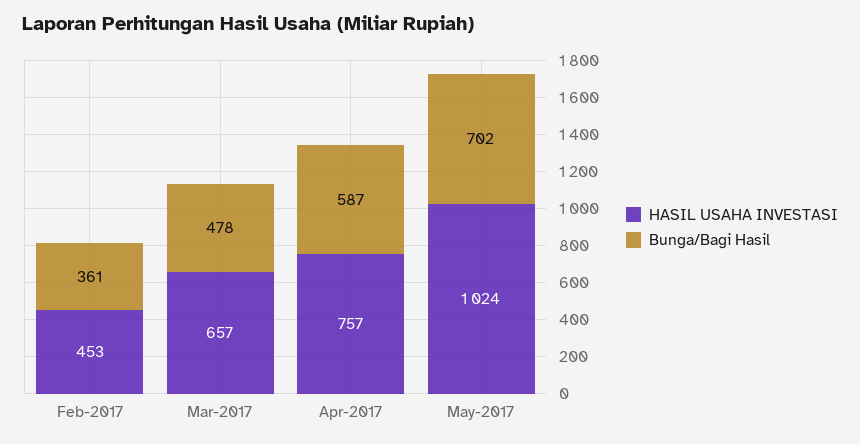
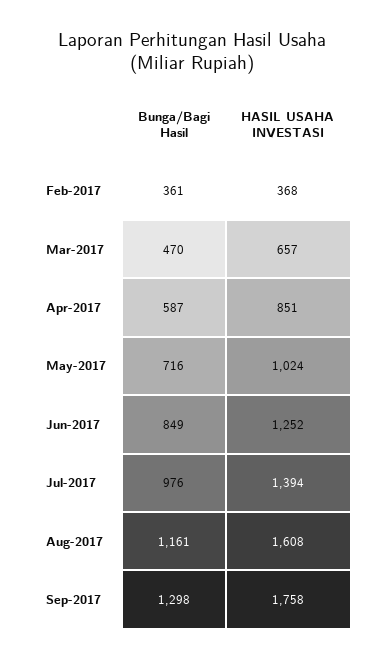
HASIL USAHA INVESTASI, Feb-2017: 453 -> 368
Bunga/Bagi Hasil, Mar-2017: 478 -> 470
HASIL USAHA INVESTASI, Apr-2017: 757 -> 851
Bunga/Bagi Hasil, May-2017: 702 -> 716
Bunga/Bagi Hasil, Jun-2017: none -> 849
HASIL USAHA INVESTASI, Jun-2017: none -> 1252
Bunga/Bagi Hasil, Jul-2017: none -> 976
HASIL USAHA INVESTASI, Jul-2017: none -> 1394
Bunga/Bagi Hasil, Aug-2017: none -> 1161
HASIL USAHA INVESTASI, Aug-2017: none -> 1608
Bunga/Bagi Hasil, Sep-2017: none -> 1298
HASIL USAHA INVESTASI, Sep-2017: none -> 1758

